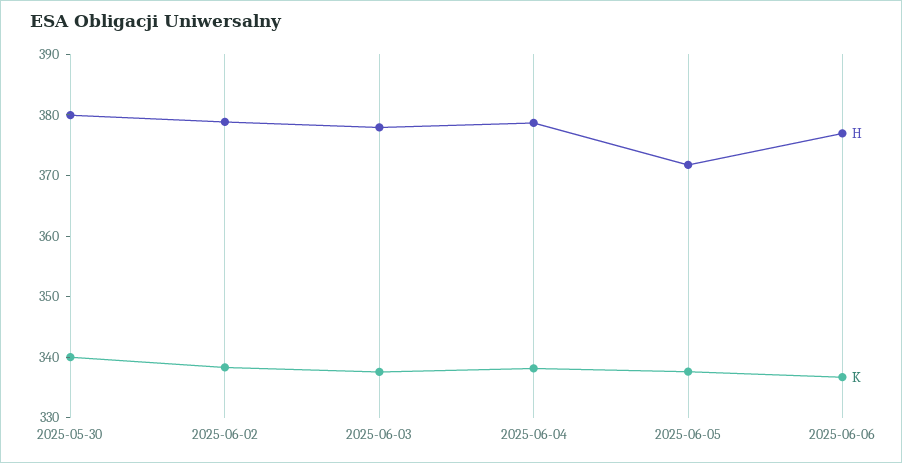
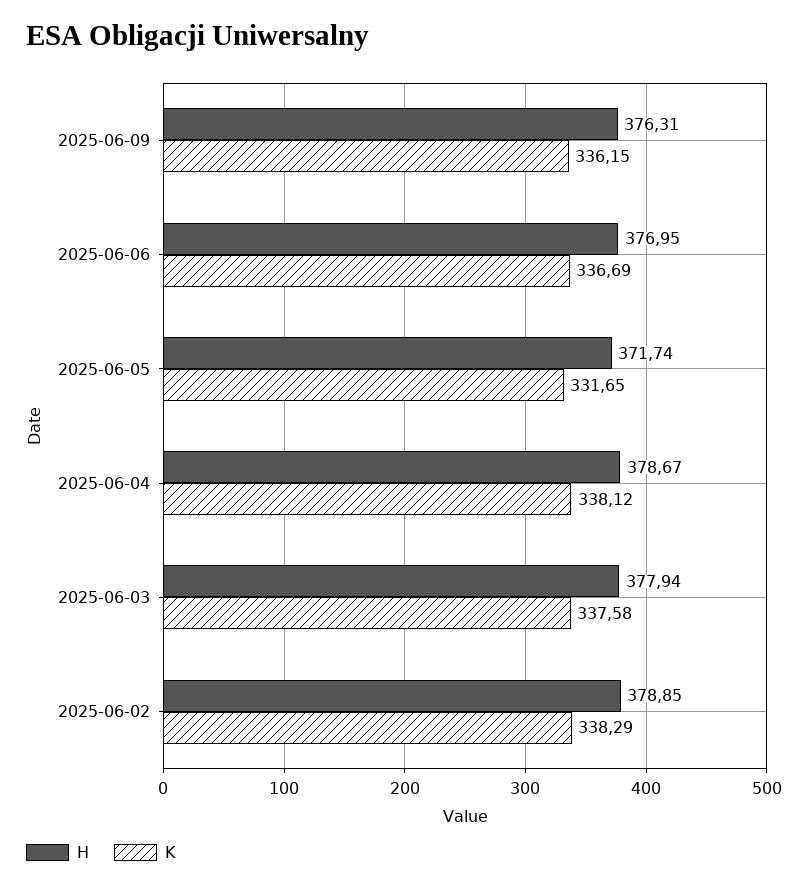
H, 2025-05-30: 380 -> none
K, 2025-05-30: 340 -> none
K, 2025-06-05: 338 -> 331.65
H, 2025-06-09: none -> 376.31
K, 2025-06-09: none -> 336.15

